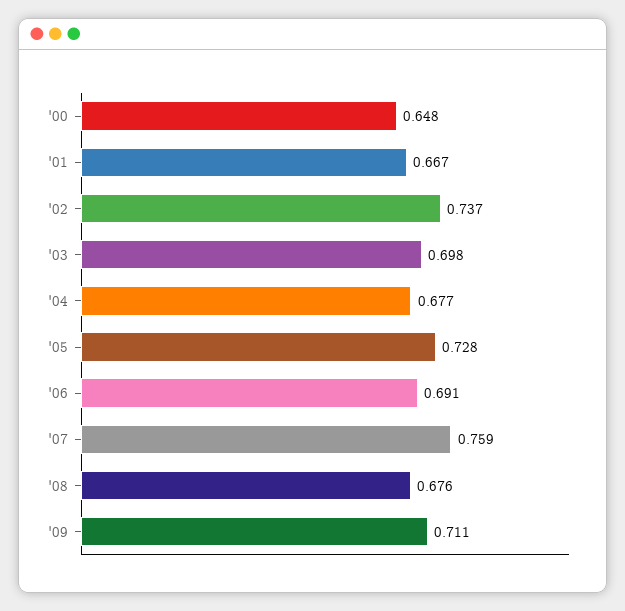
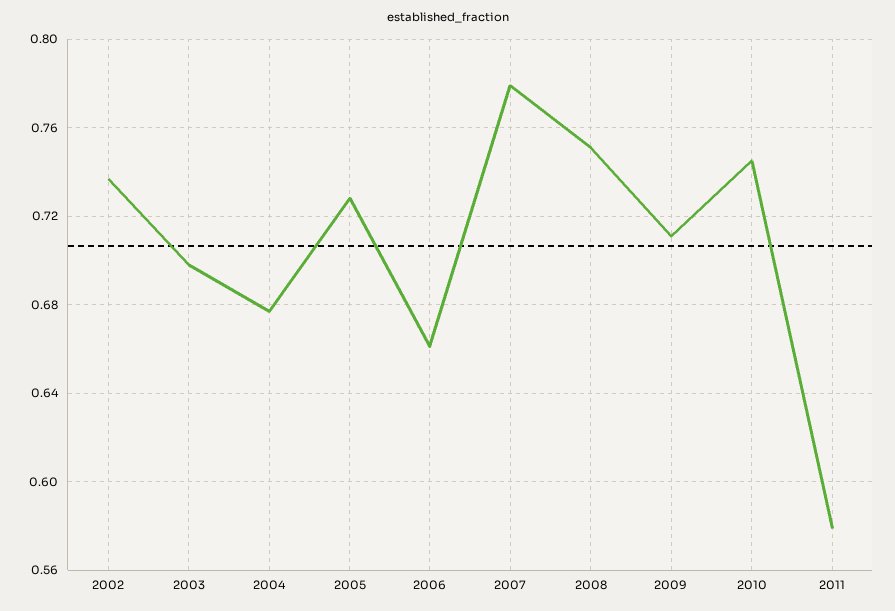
'00: 0.648 -> none
'01: 0.667 -> none
'06: 0.691 -> 0.66
'07: 0.759 -> 0.78
'08: 0.676 -> 0.75
2010: none -> 0.745
2011: none -> 0.58

